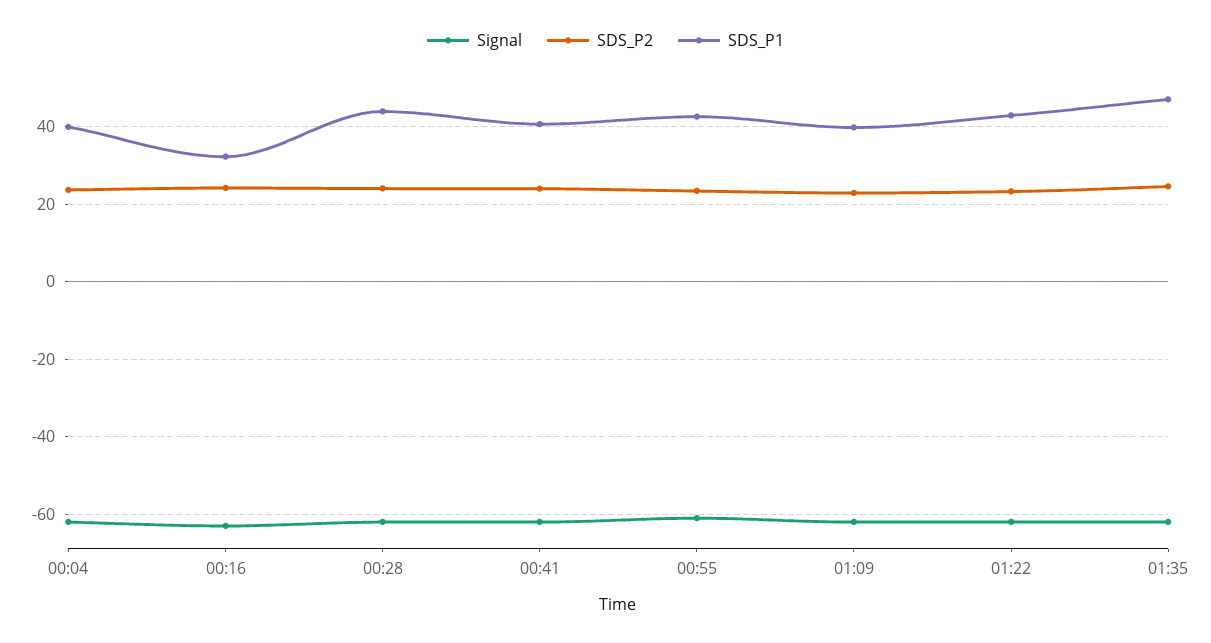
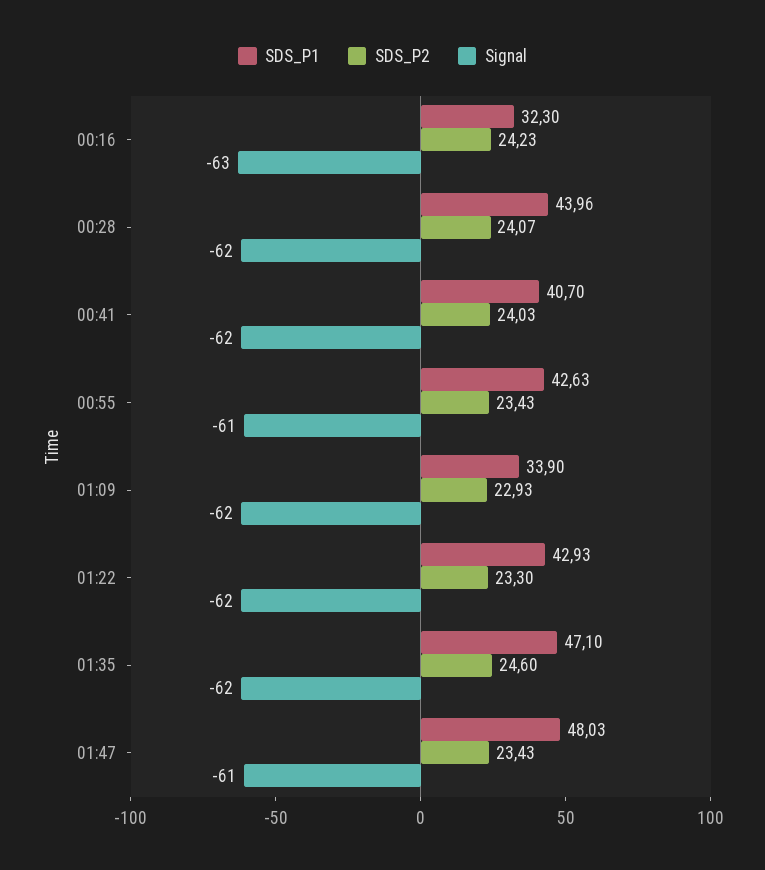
Signal, 00:04: -62 -> none
SDS_P2, 00:04: 24 -> none
SDS_P1, 00:04: 40 -> none
SDS_P1, 01:09: 40 -> 33.9
SDS_P1, 01:47: none -> 48.03
SDS_P2, 01:47: none -> 23.43
Signal, 01:47: none -> -61

